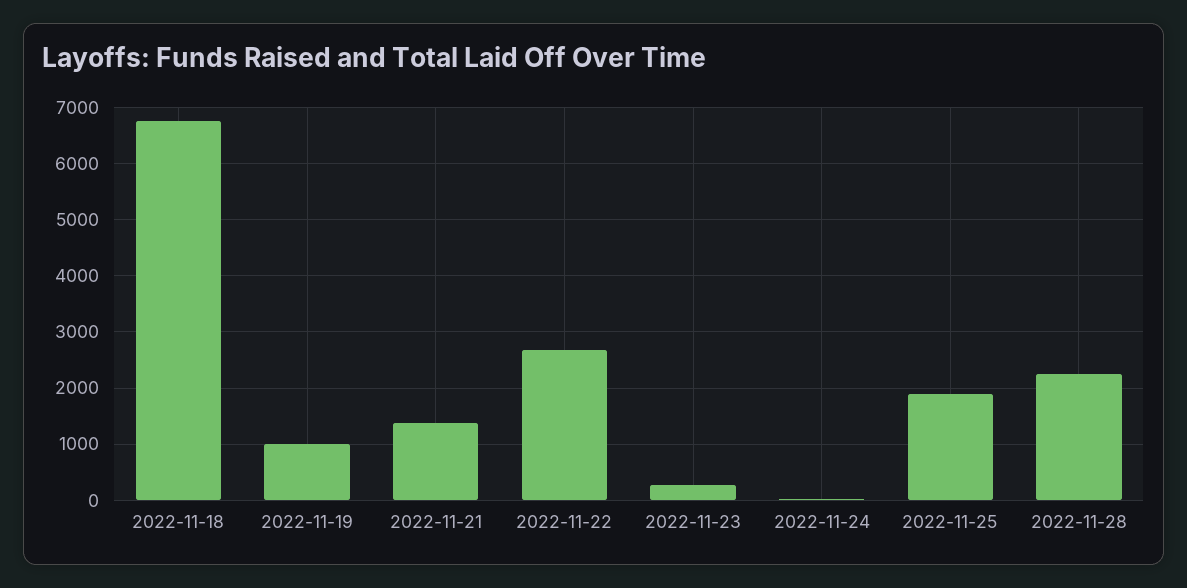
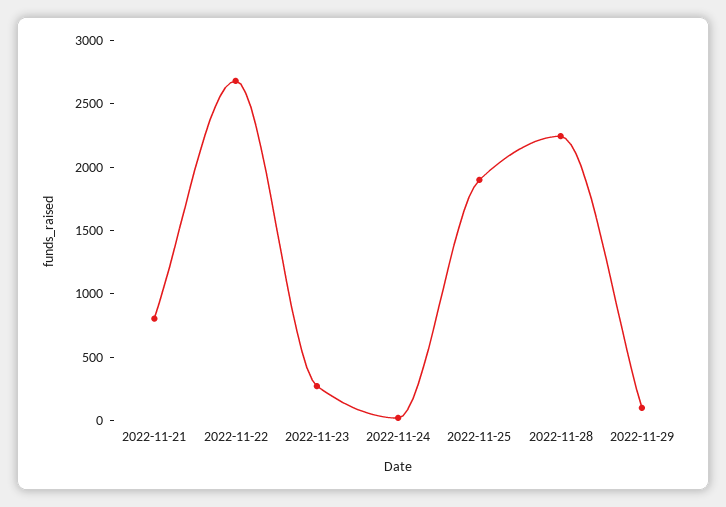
2022-11-18: 6800 -> none
2022-11-19: 1000 -> none
2022-11-21: 1400 -> 800
2022-11-29: none -> 100

